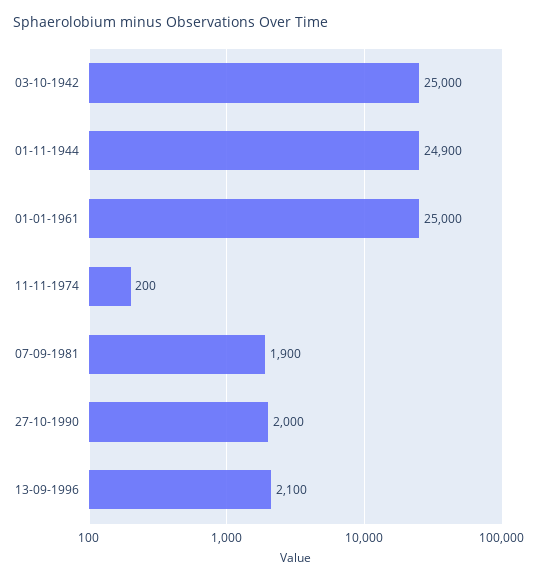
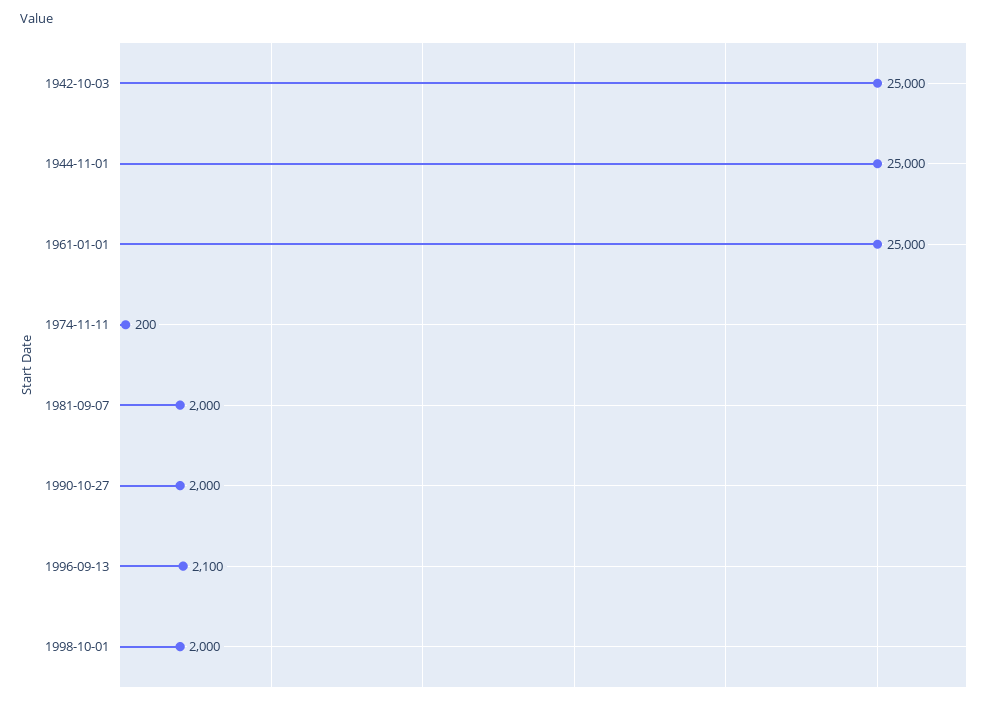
01-11-1944: 24900 -> 25000
07-09-1981: 1900 -> 2000
1998-10-01: none -> 2000

